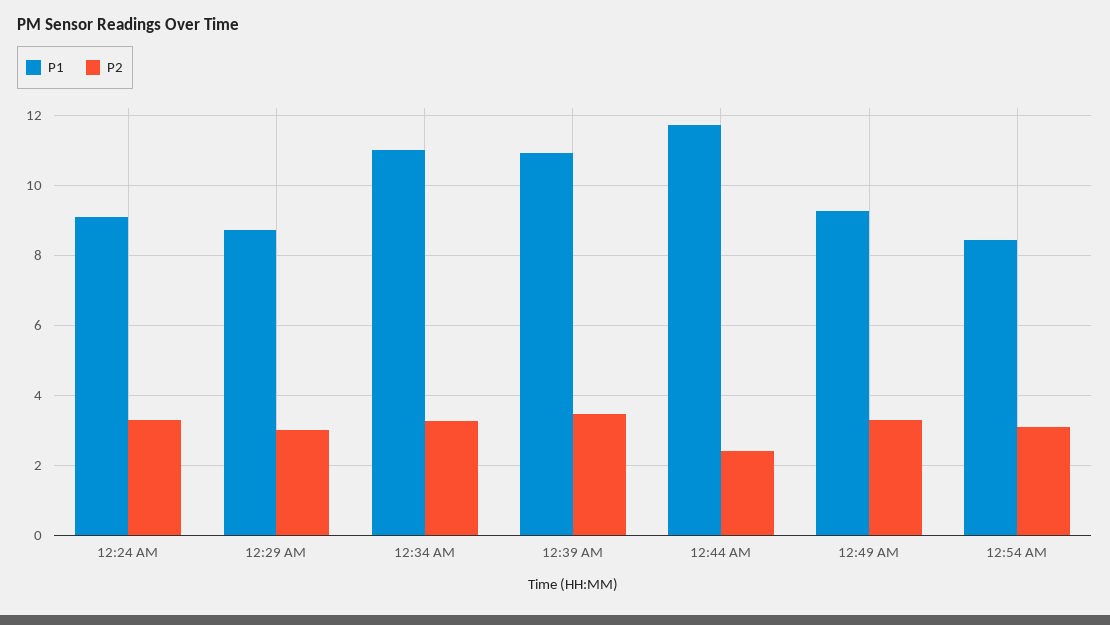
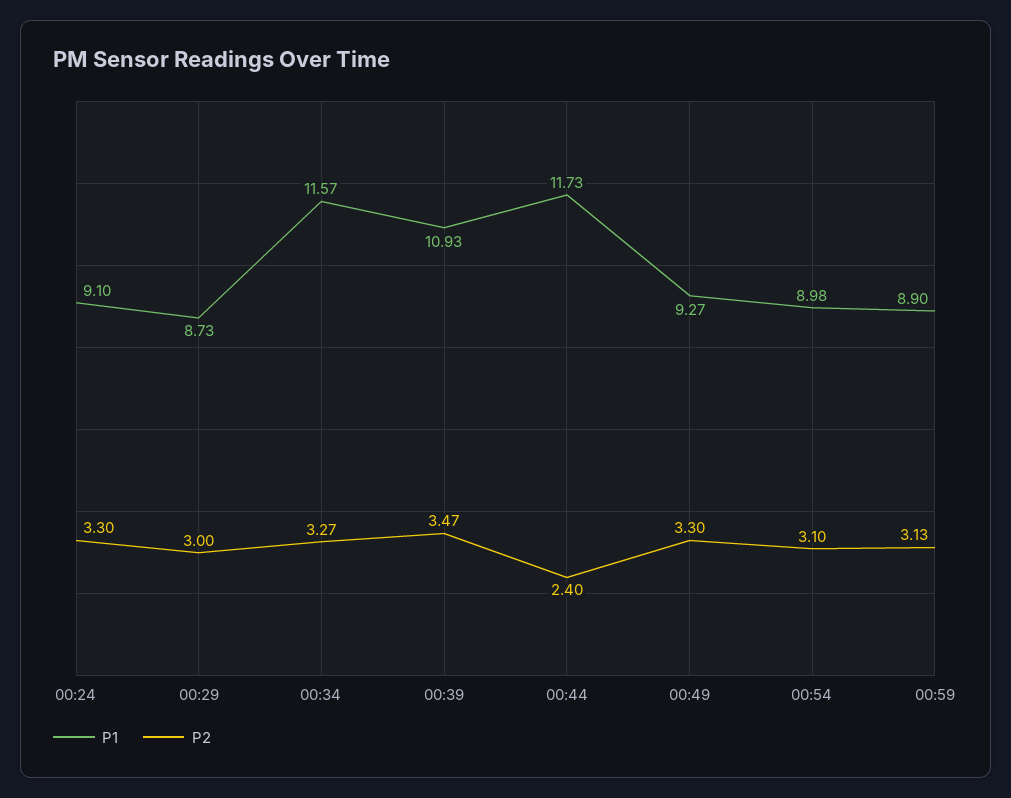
P1, 12:34 AM: 11 -> 11.57
P1, 12:54 AM: 8.4 -> 8.98
P1, 00:59: none -> 8.9
P2, 00:59: none -> 3.13

